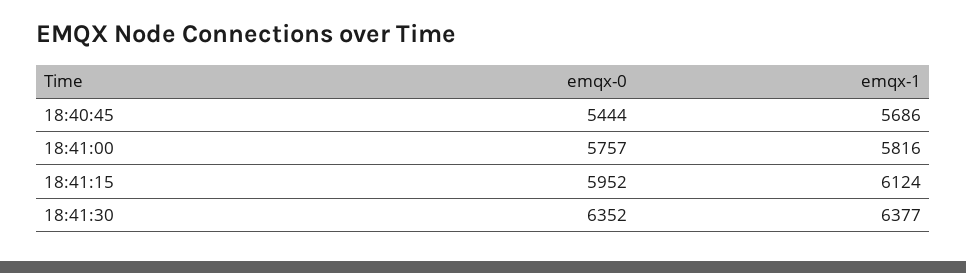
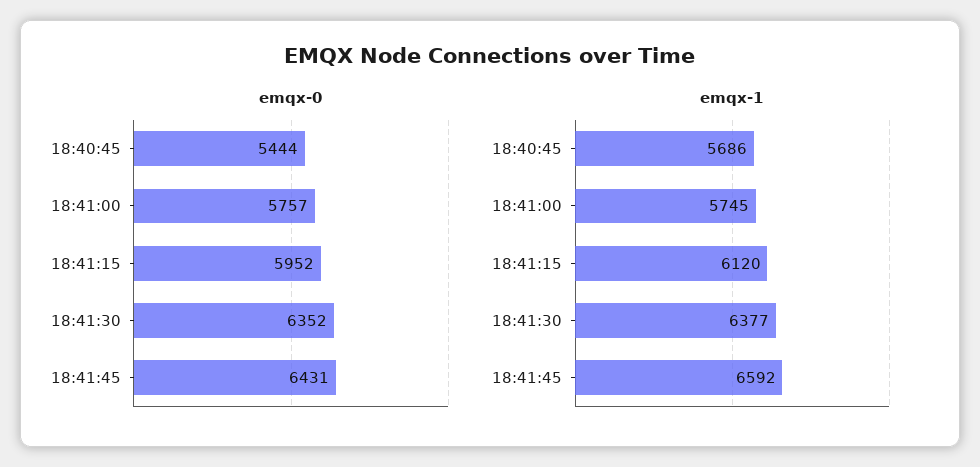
emqx-1, 18:41:00: 5816 -> 5745
emqx-1, 18:41:15: 6124 -> 6120
emqx-0, 18:41:45: none -> 6431
emqx-1, 18:41:45: none -> 6592

